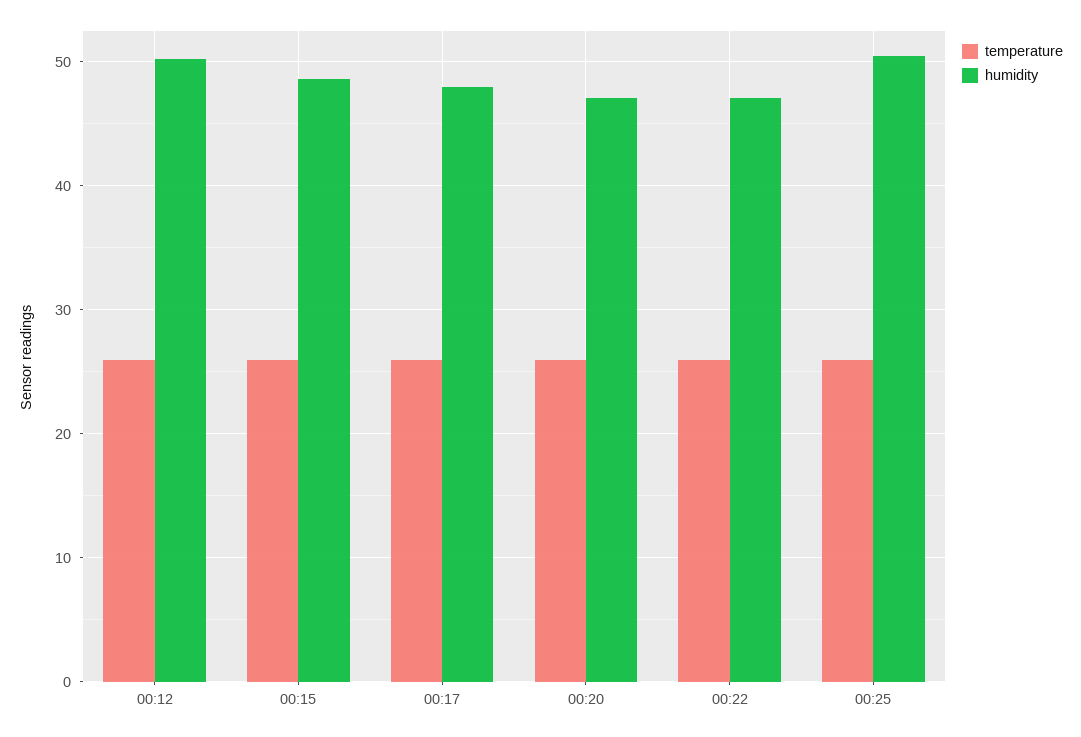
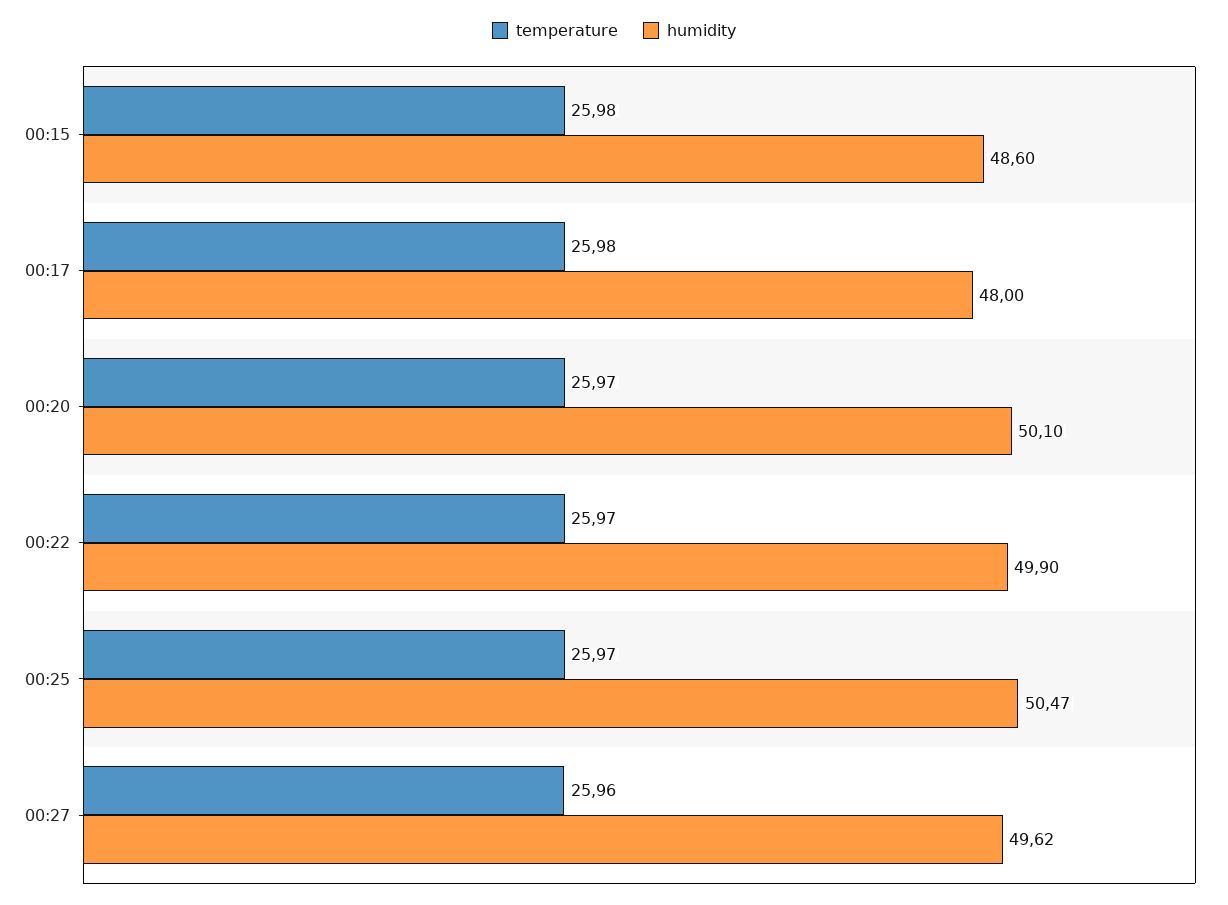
temperature, 00:12: 26 -> none
humidity, 00:12: 50 -> none
humidity, 00:20: 47 -> 50.1
humidity, 00:22: 47 -> 49.9
temperature, 00:27: none -> 25.96
humidity, 00:27: none -> 49.62

